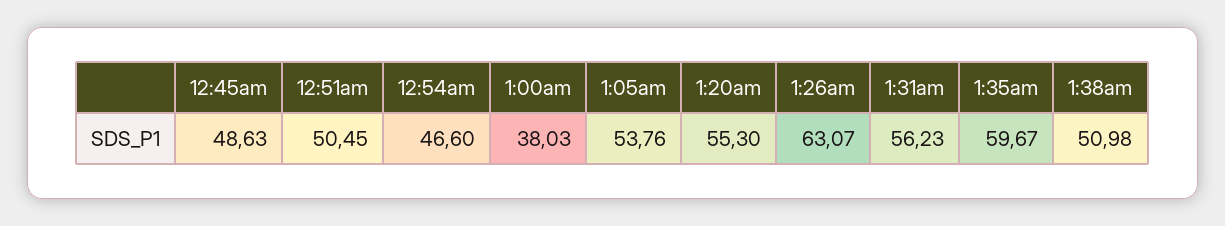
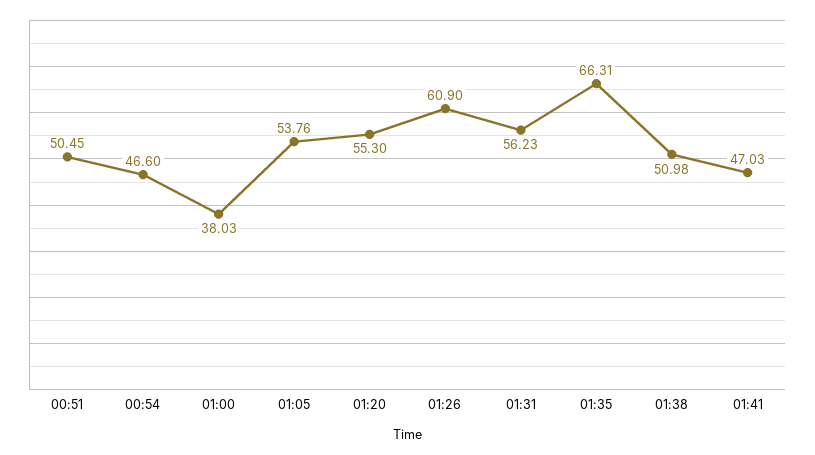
12:45am: 48.63 -> none
1:26am: 63.07 -> 60.9
1:35am: 59.67 -> 66.31
01:41: none -> 47.03

